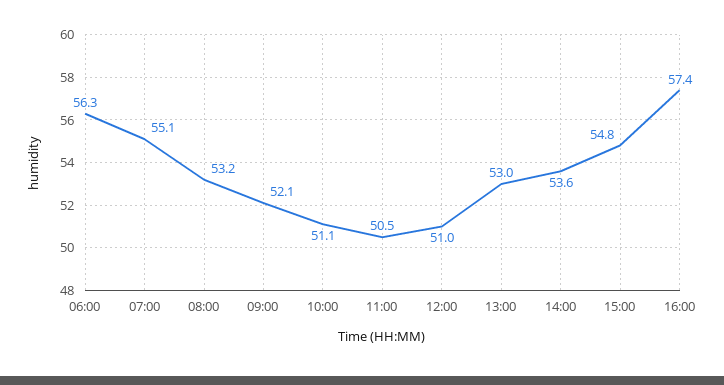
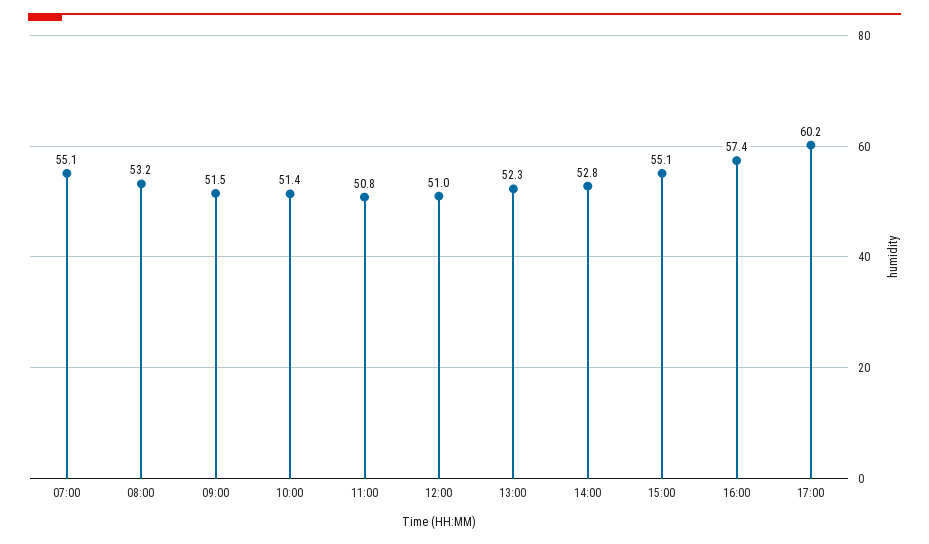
06:00: 56.3 -> none
09:00: 52.1 -> 51.5
10:00: 51.1 -> 51.4
11:00: 50.5 -> 50.8
13:00: 53 -> 52.3
14:00: 53.6 -> 52.8
15:00: 54.8 -> 55.1
17:00: none -> 60.2

